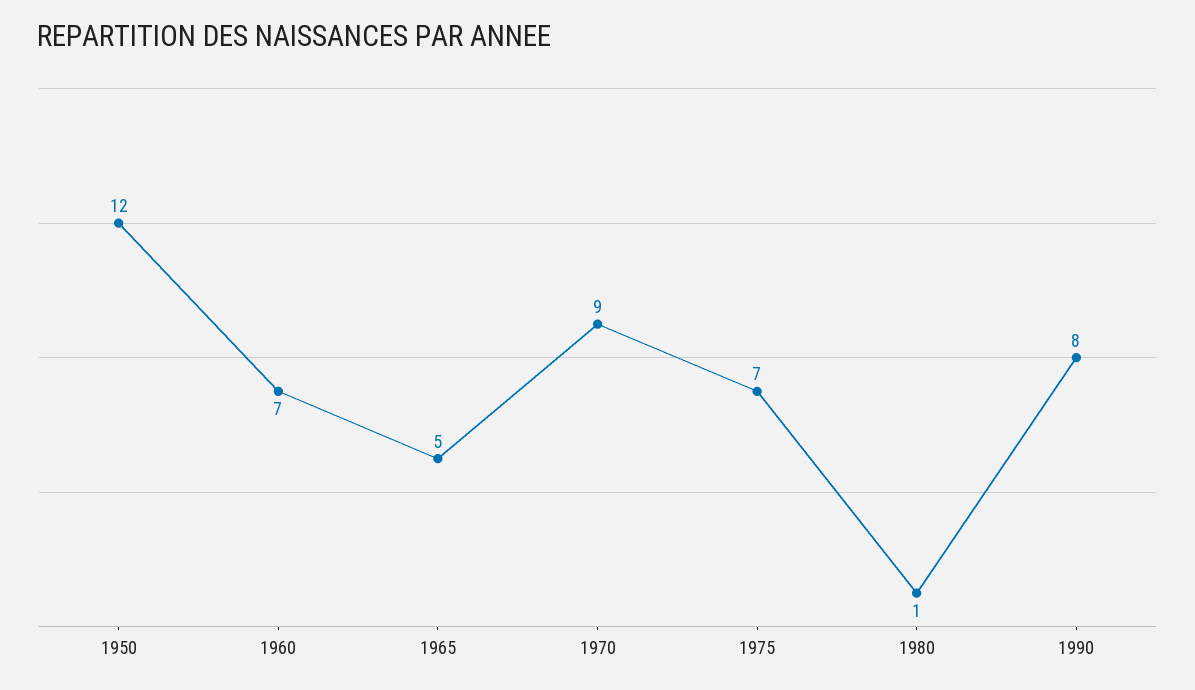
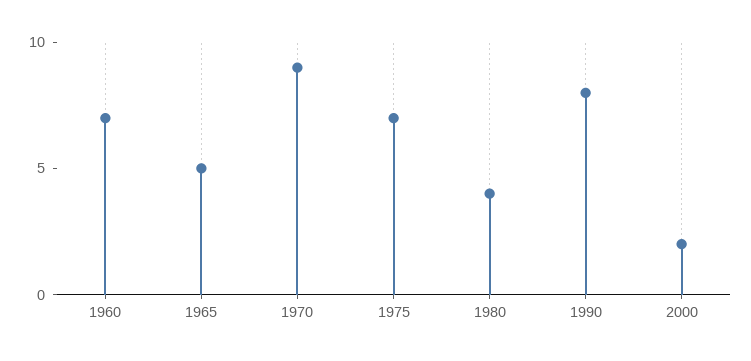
1950: 12 -> none
1980: 1 -> 4
2000: none -> 2

